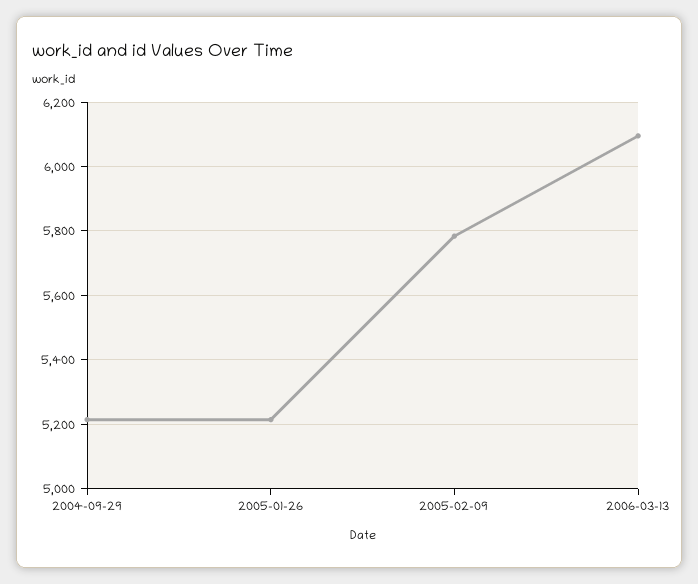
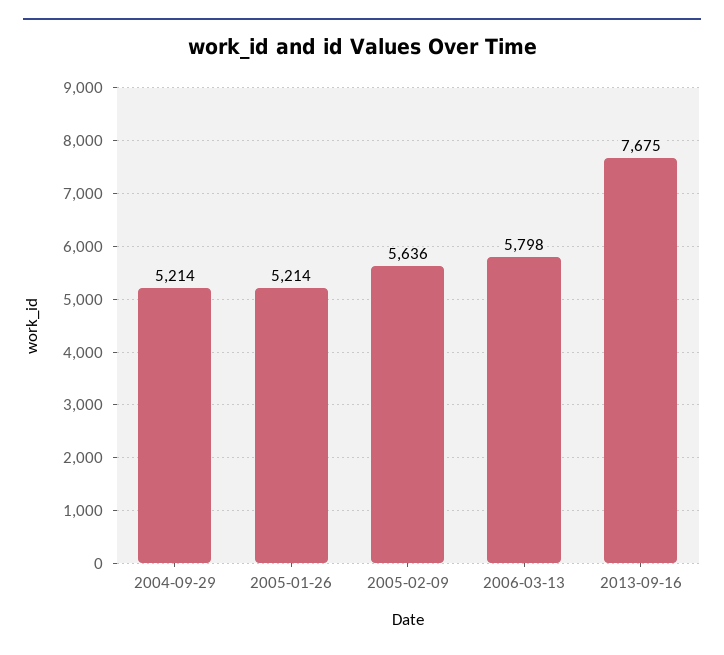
2005-02-09: 5780 -> 5636
2006-03-13: 6100 -> 5798
2013-09-16: none -> 7675

